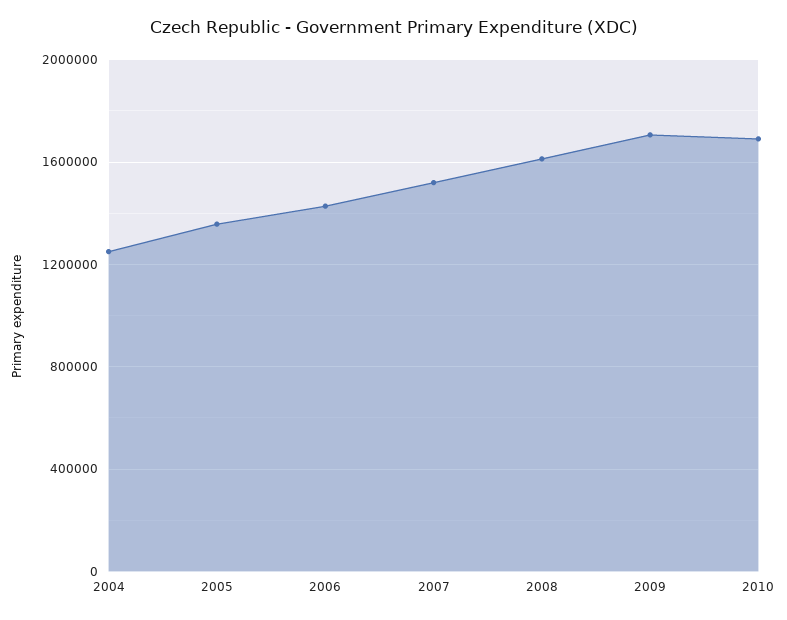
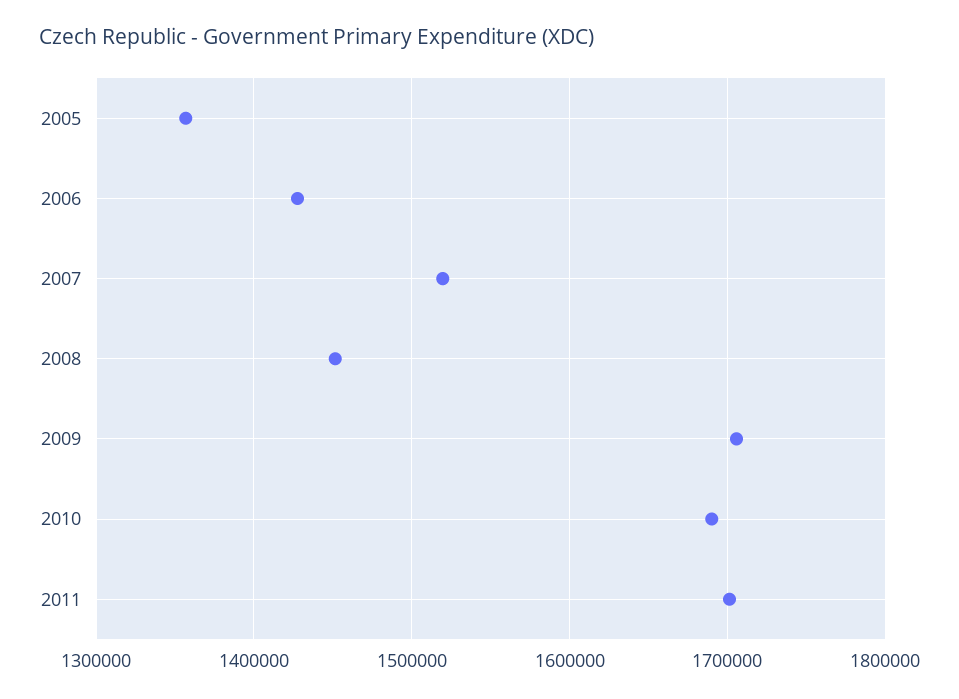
2004: 1250000 -> none
2008: 1600000 -> 1450000
2011: none -> 1700000

